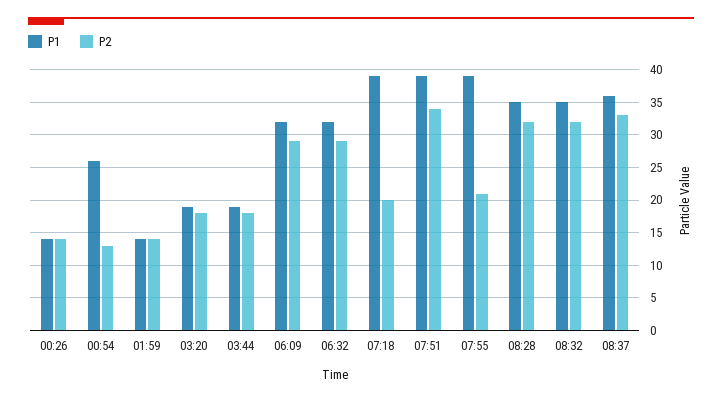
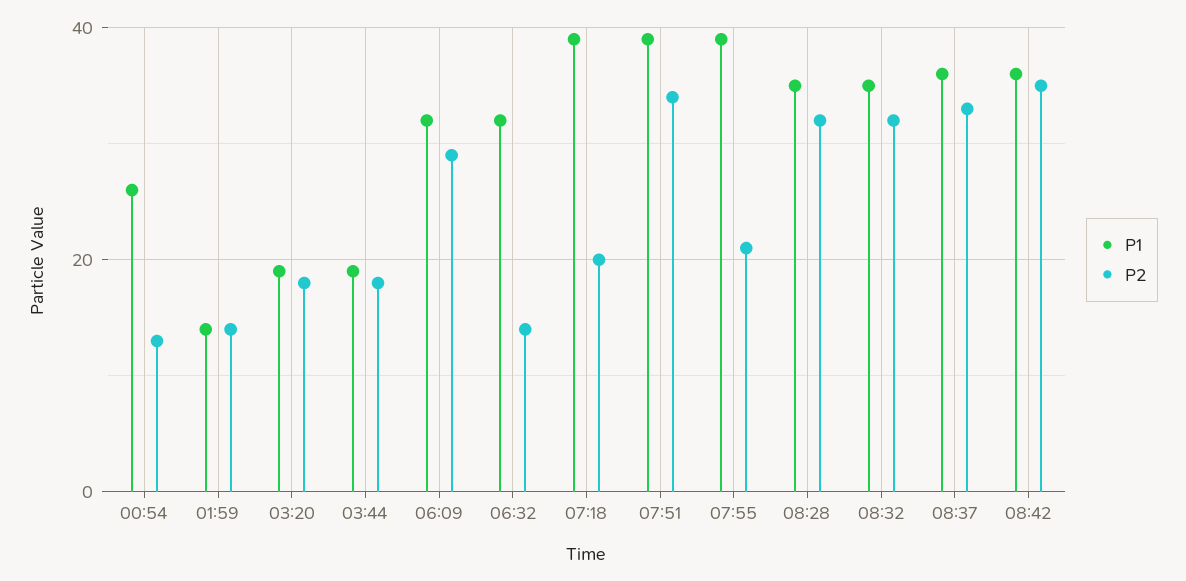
P1, 00:26: 14 -> none
P2, 00:26: 14 -> none
P2, 06:32: 29 -> 15
P1, 08:42: none -> 35
P2, 08:42: none -> 35

